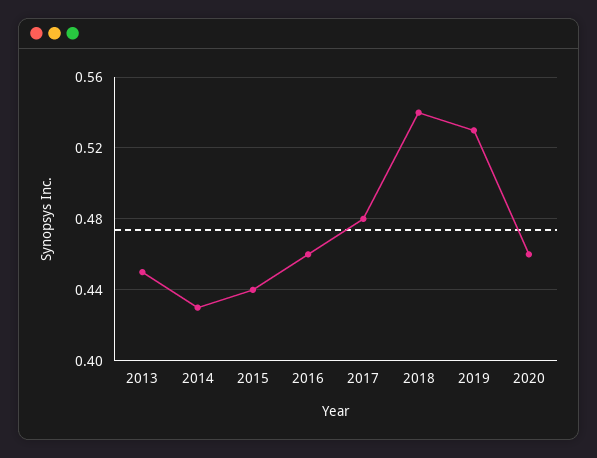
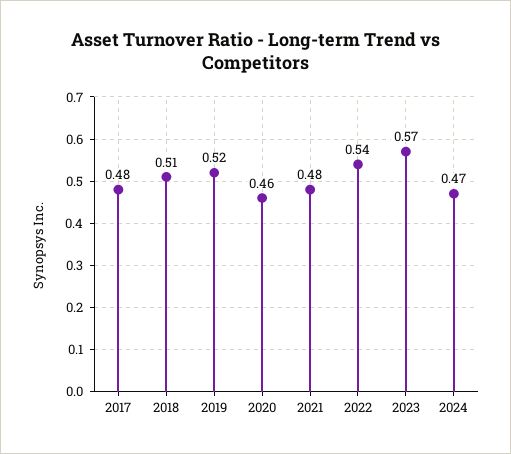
2013: 0.45 -> none
2014: 0.43 -> none
2015: 0.44 -> none
2016: 0.46 -> none
2018: 0.54 -> 0.51
2019: 0.53 -> 0.52
2021: none -> 0.48
2022: none -> 0.54
2023: none -> 0.57
2024: none -> 0.47

